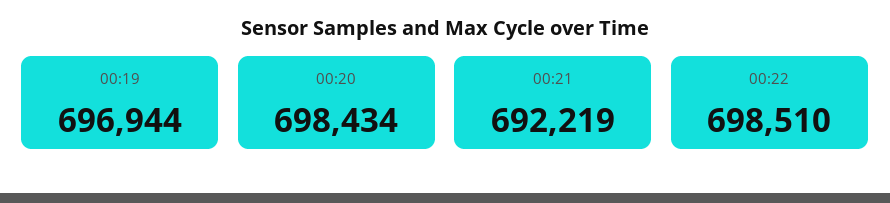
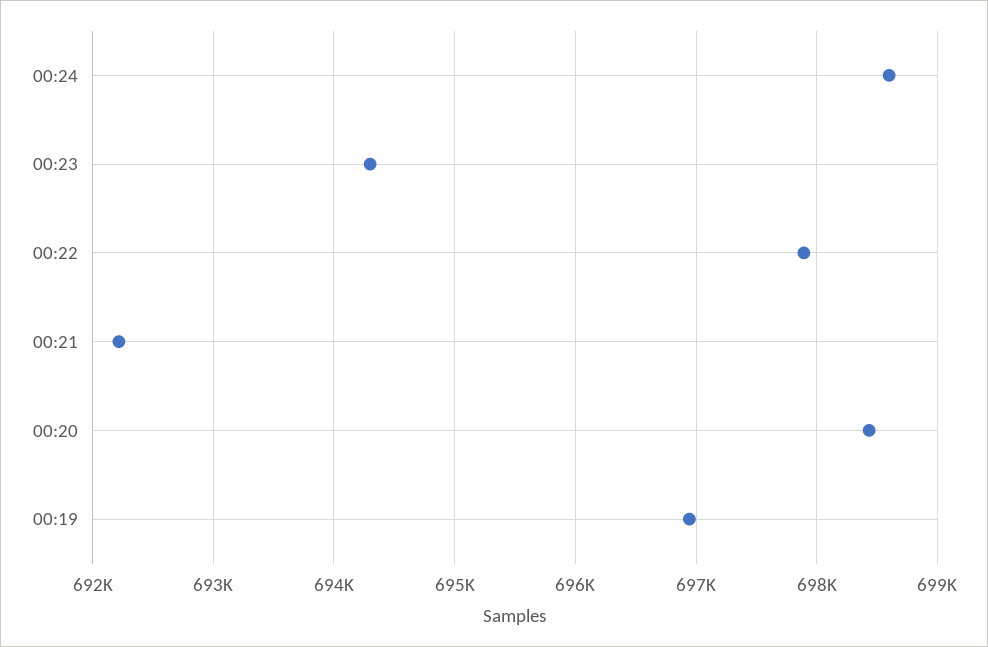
00:22: 698510 -> 697900
00:24: none -> 698600
00:23: none -> 694300

